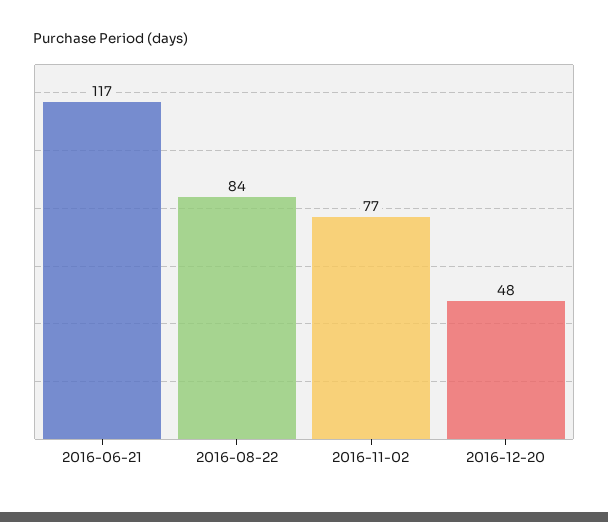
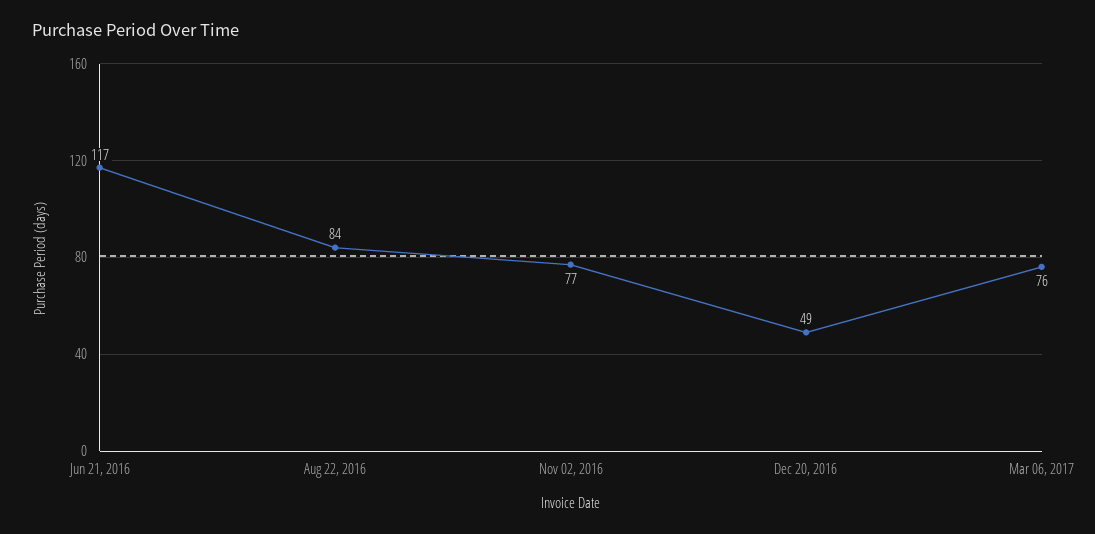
2016-12-20: 48 -> 49
Mar 06, 2017: none -> 76

